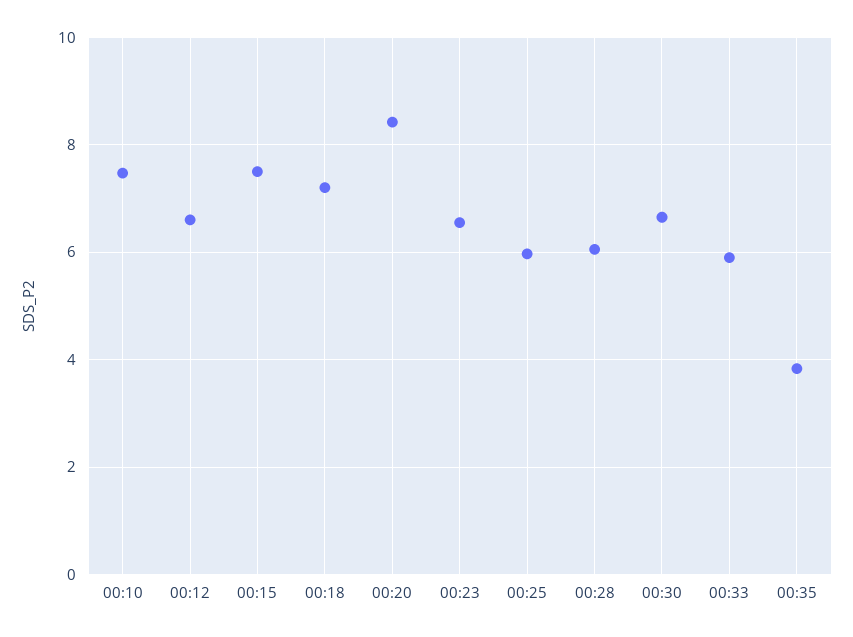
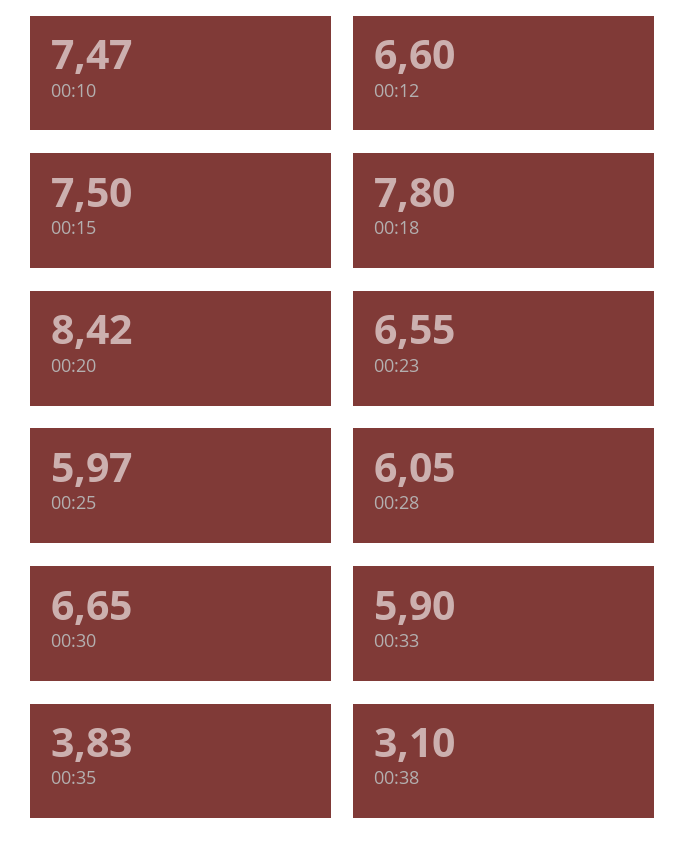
00:18: 7.2 -> 7.8
00:38: none -> 3.1

